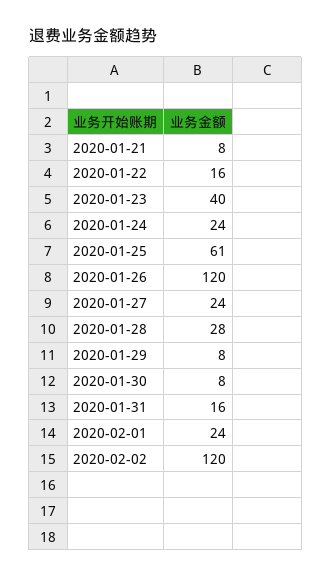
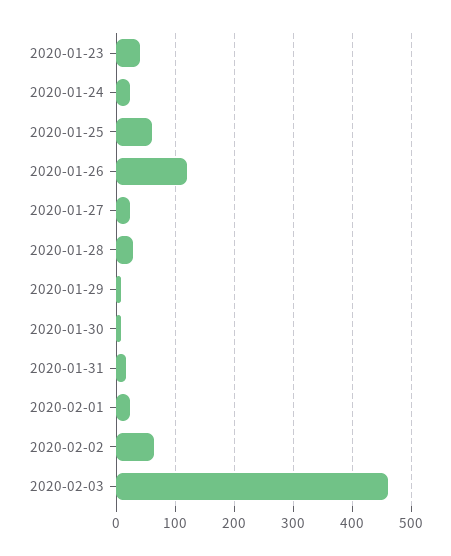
2020-01-21: 8 -> none
2020-01-22: 16 -> none
2020-02-02: 120 -> 60
2020-02-03: none -> 460

